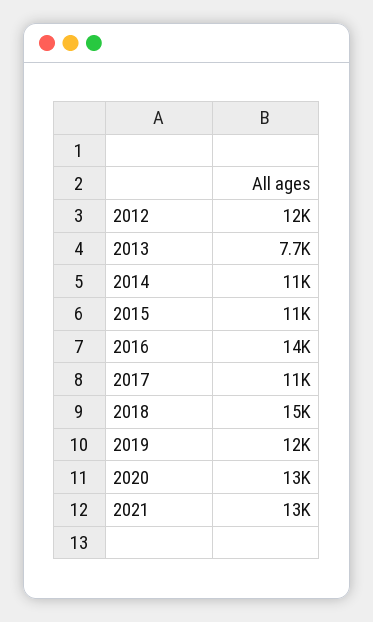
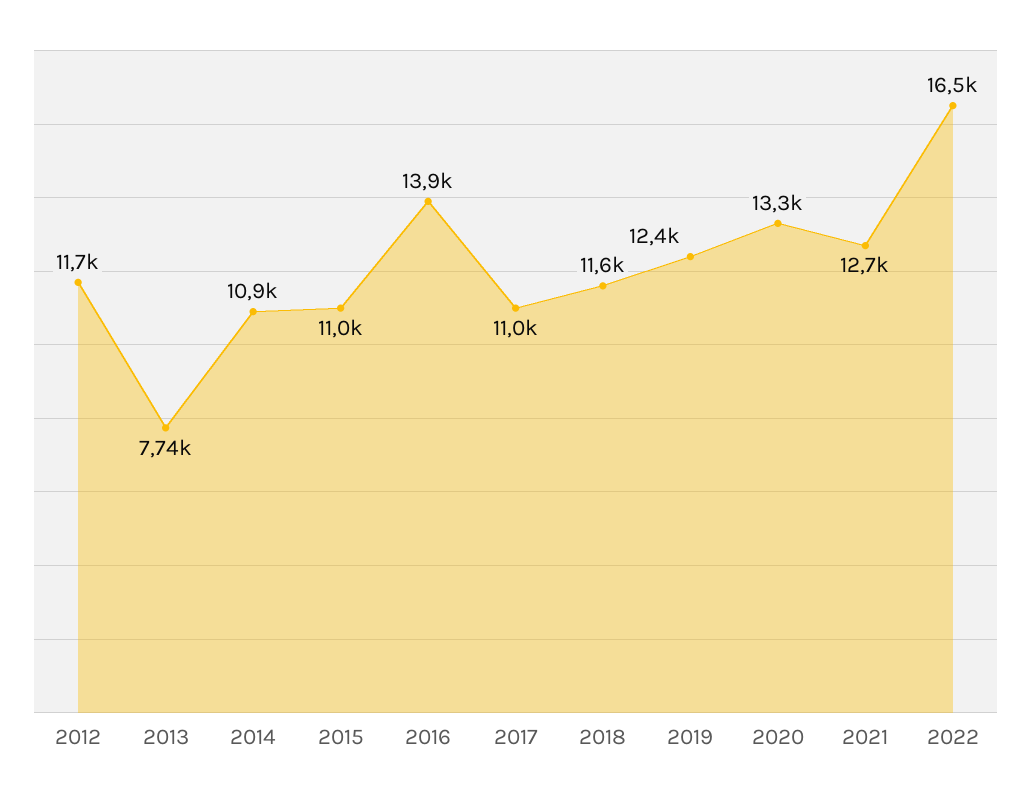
2018: 15000 -> 11600
2022: none -> 16500

